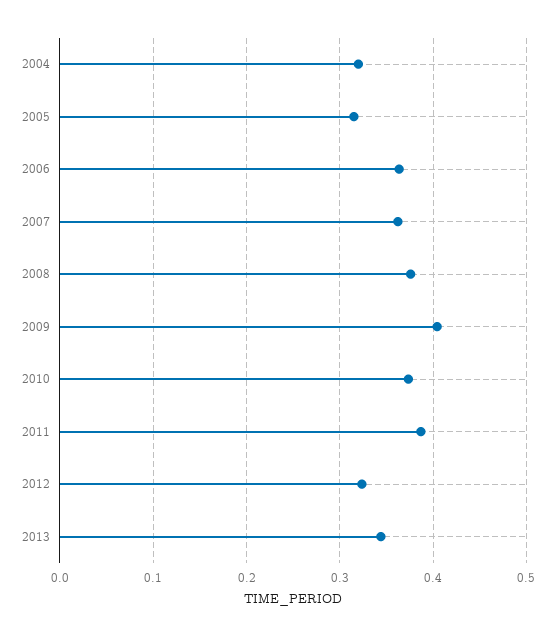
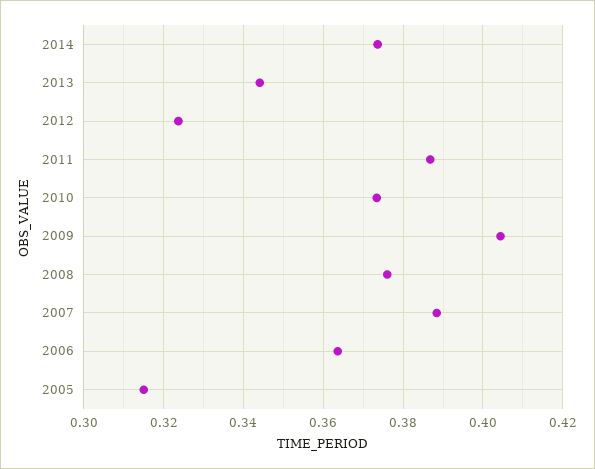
2004: 0.32 -> none
2007: 0.36 -> 0.388
2014: none -> 0.374

